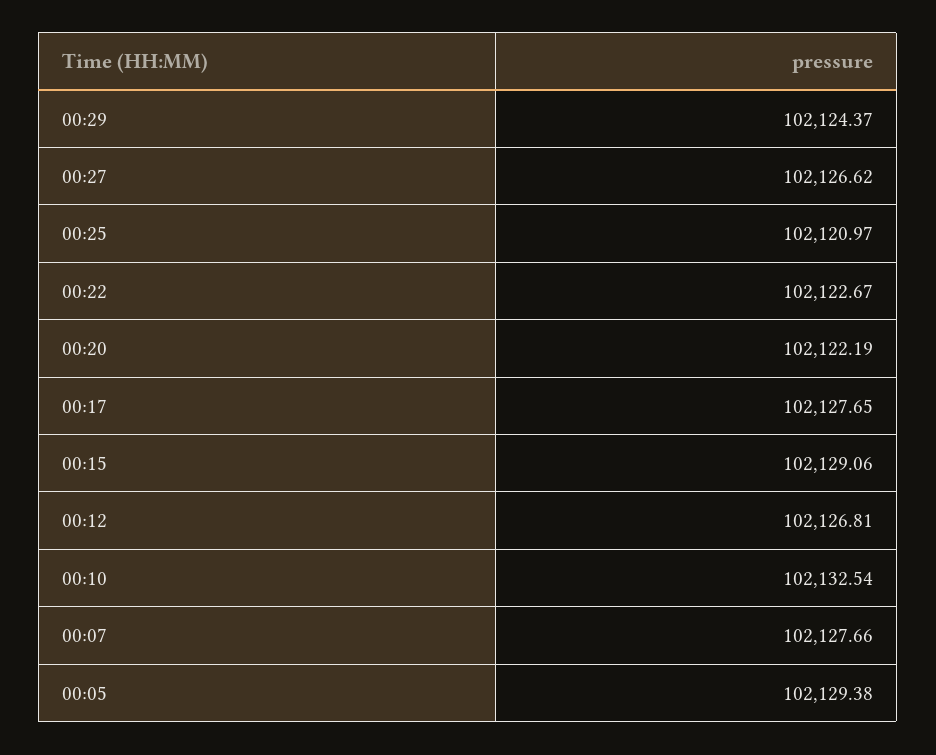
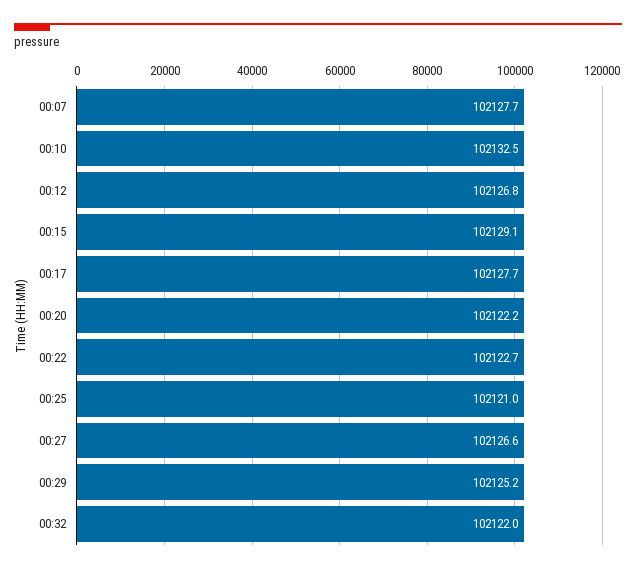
00:29: 102124.37 -> 102125.2
00:05: 102129.38 -> none
00:32: none -> 102122

